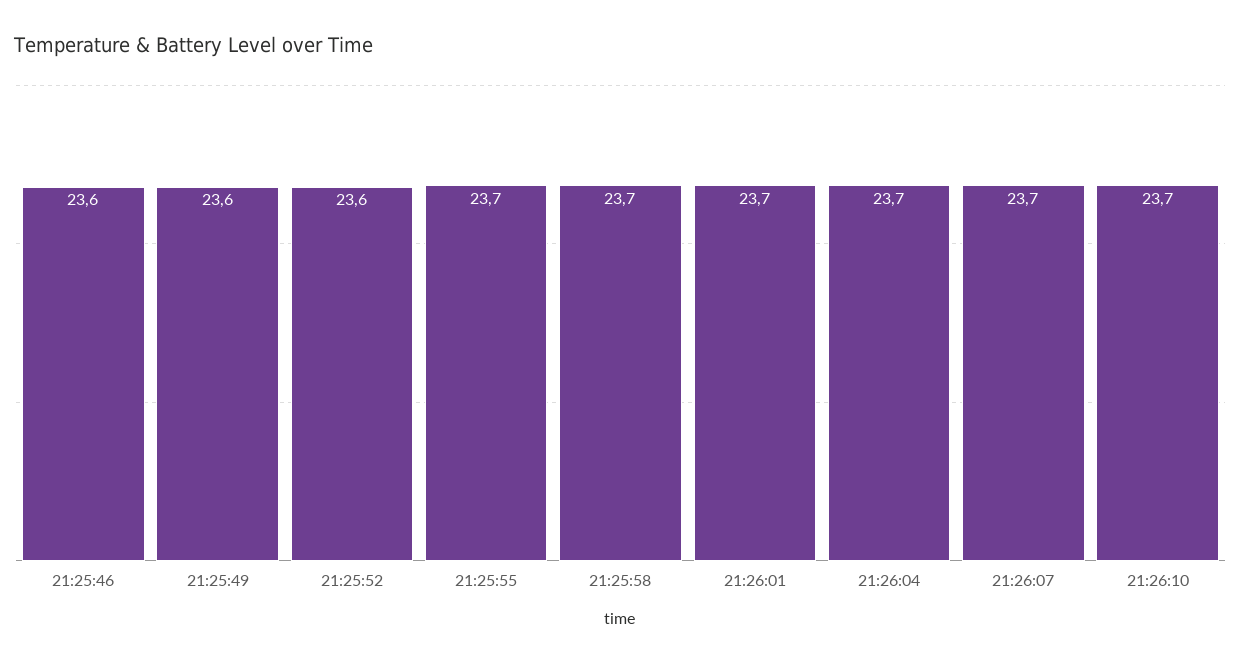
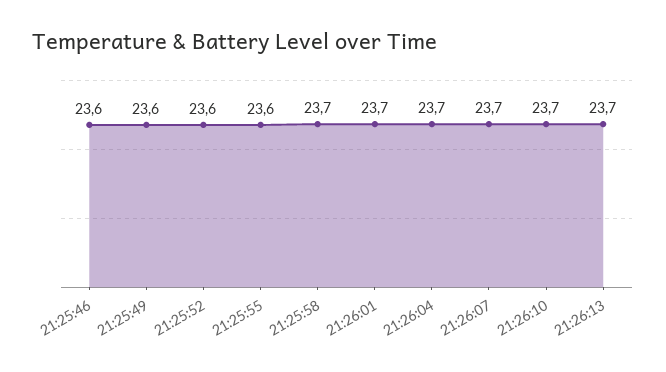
21:25:55: 23.7 -> 23.6
21:26:13: none -> 23.7

